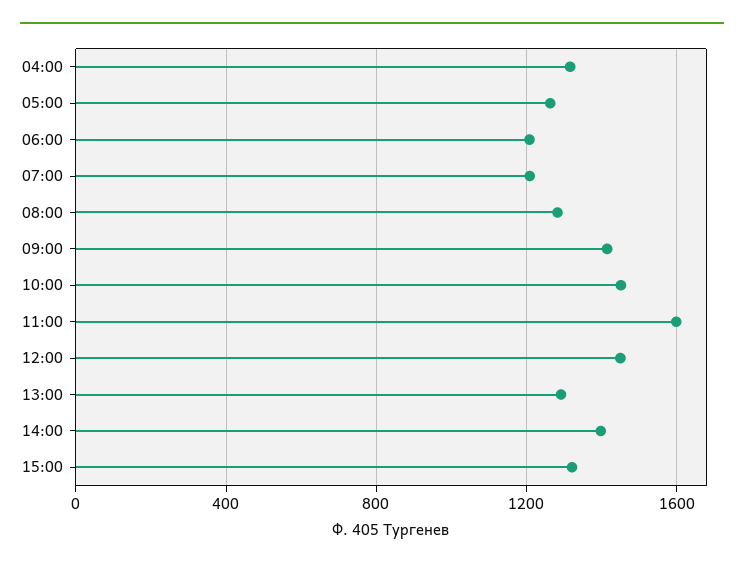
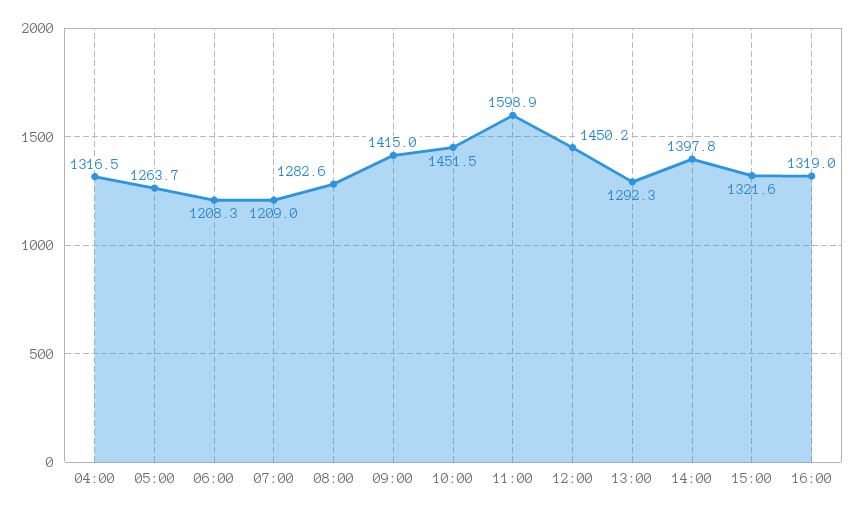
16:00: none -> 1319

